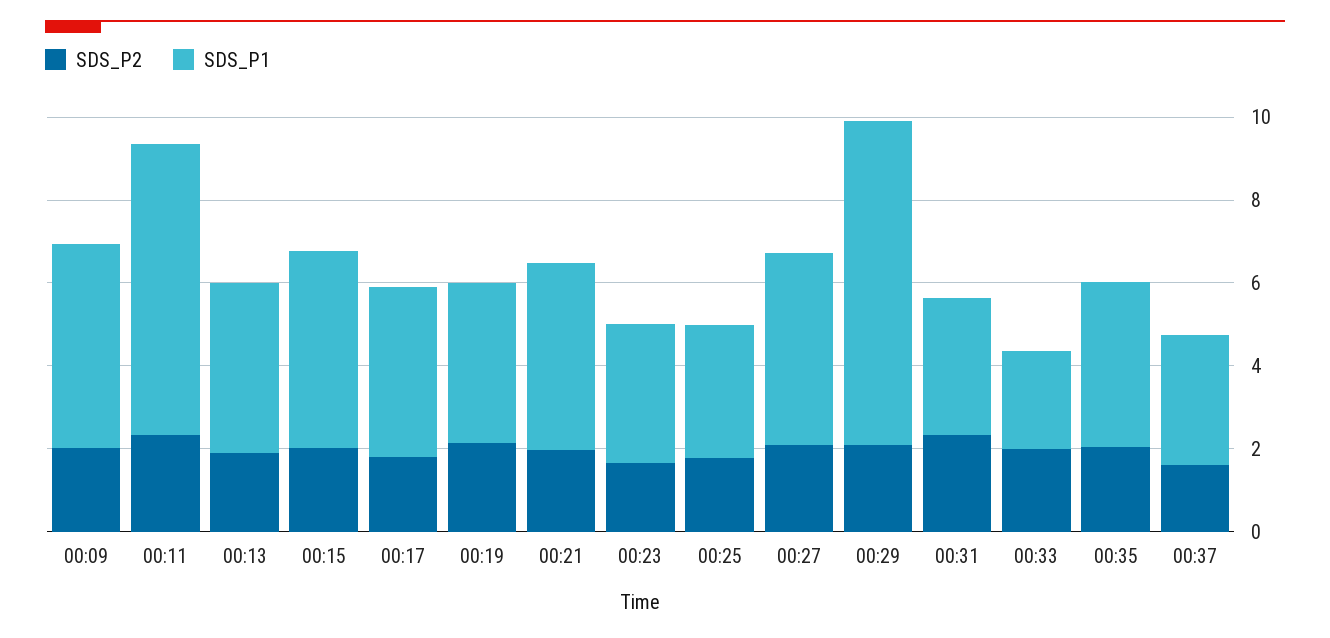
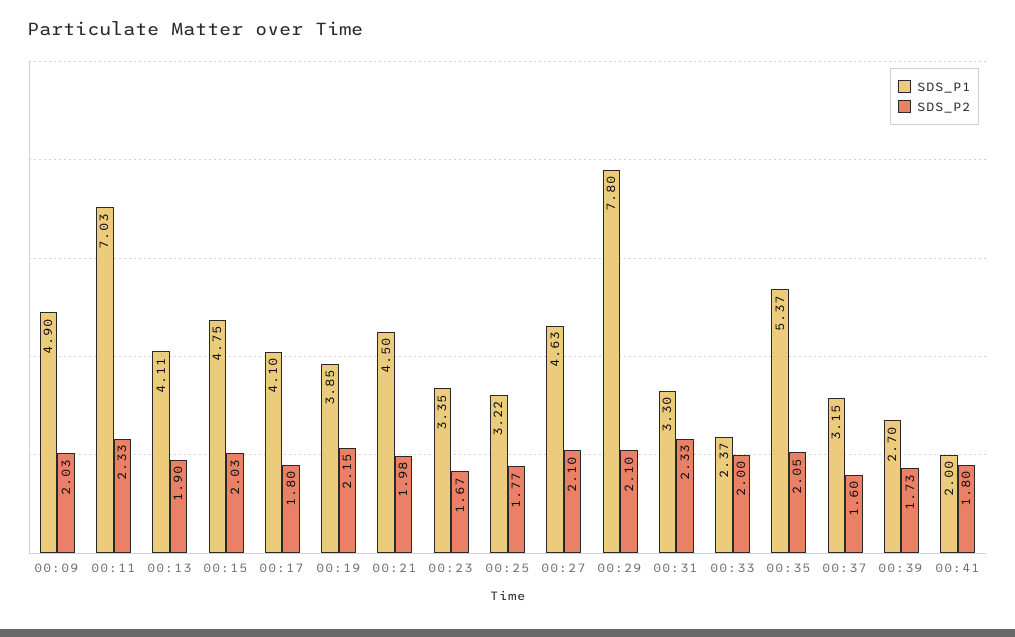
SDS_P1, 00:35: 4 -> 5.37
SDS_P1, 00:39: none -> 2.7
SDS_P2, 00:39: none -> 1.73
SDS_P1, 00:41: none -> 2
SDS_P2, 00:41: none -> 1.8

